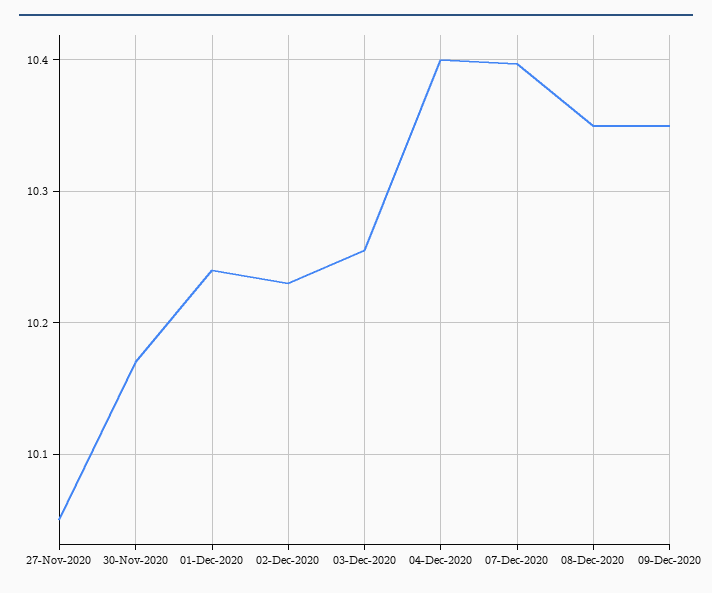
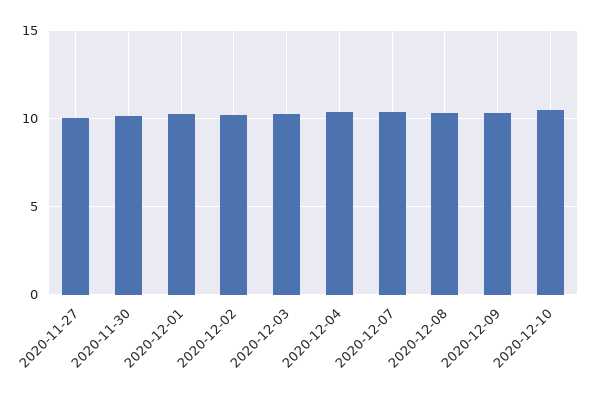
2020-12-10: none -> 10.5

